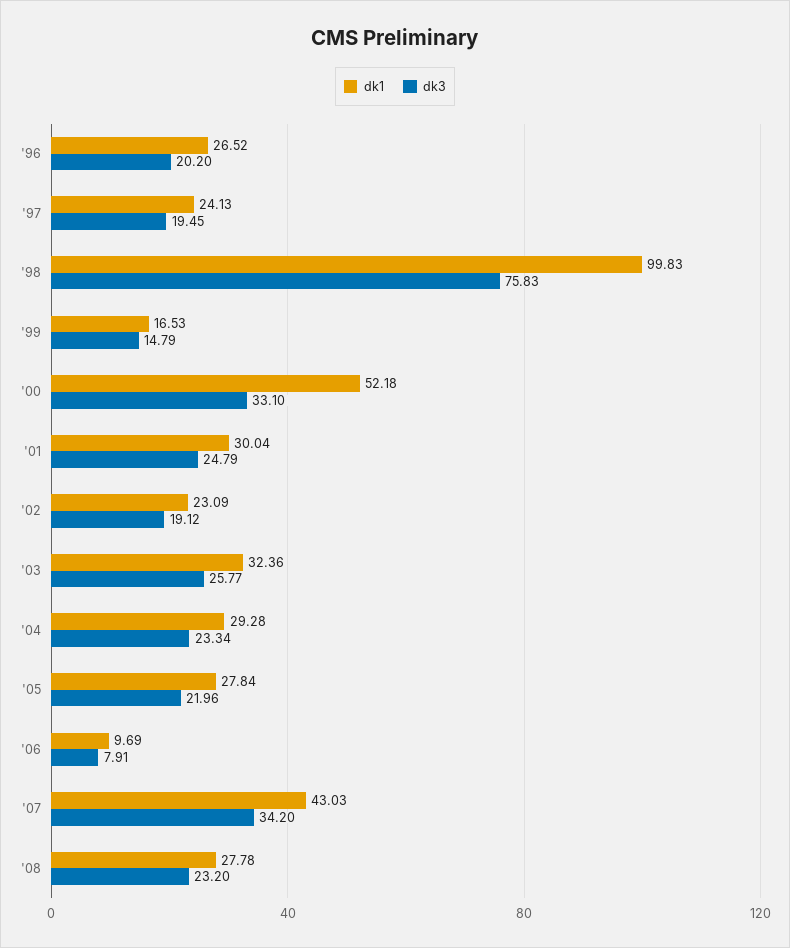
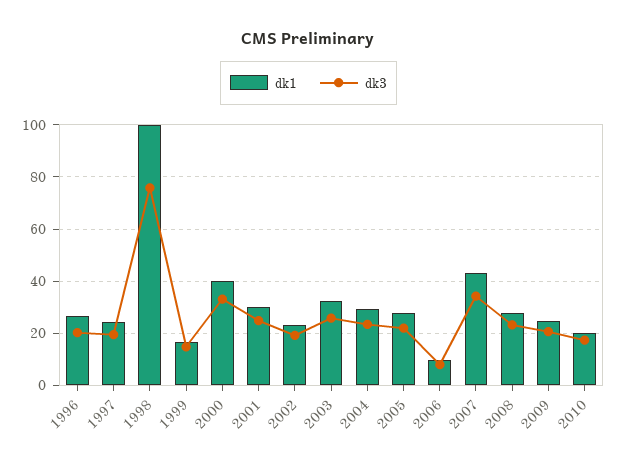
dk1, '00: 52.18 -> 40
dk1, 2009: none -> 25
dk3, 2009: none -> 20
dk1, 2010: none -> 20
dk3, 2010: none -> 17.5

